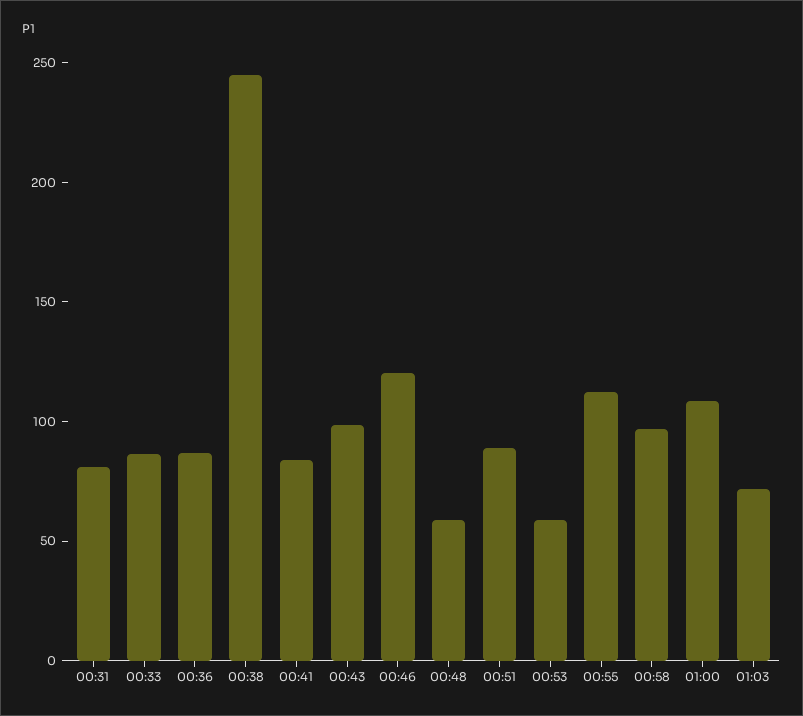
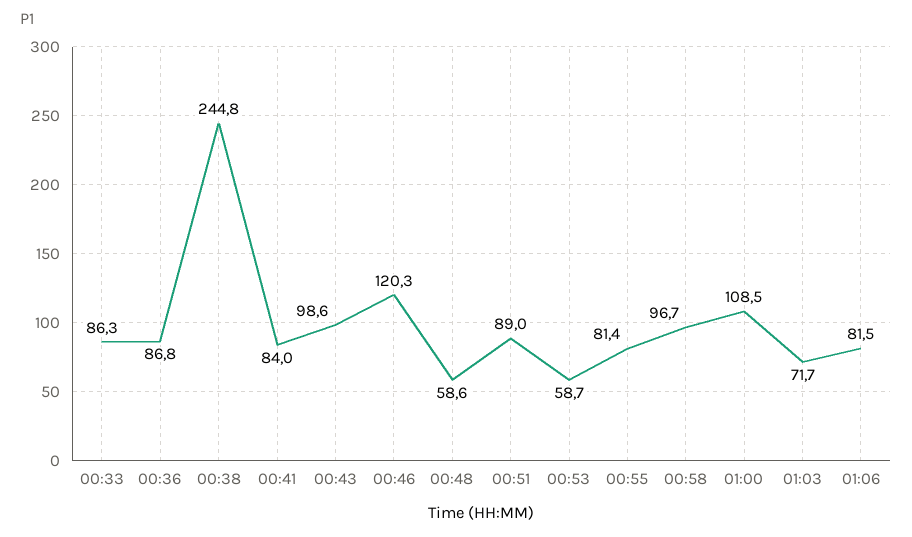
00:31: 80 -> none
00:55: 110 -> 81.4
01:06: none -> 81.5

